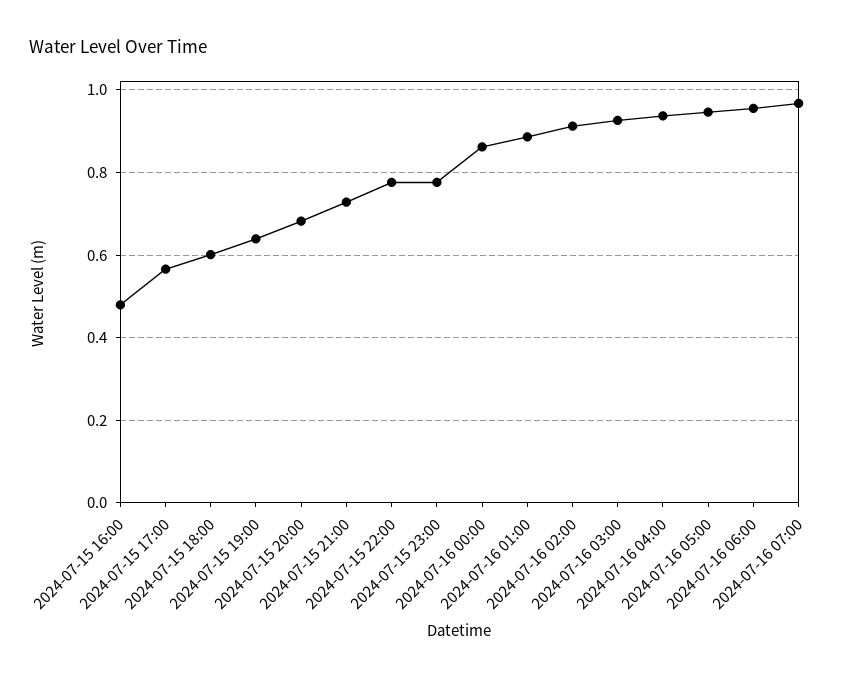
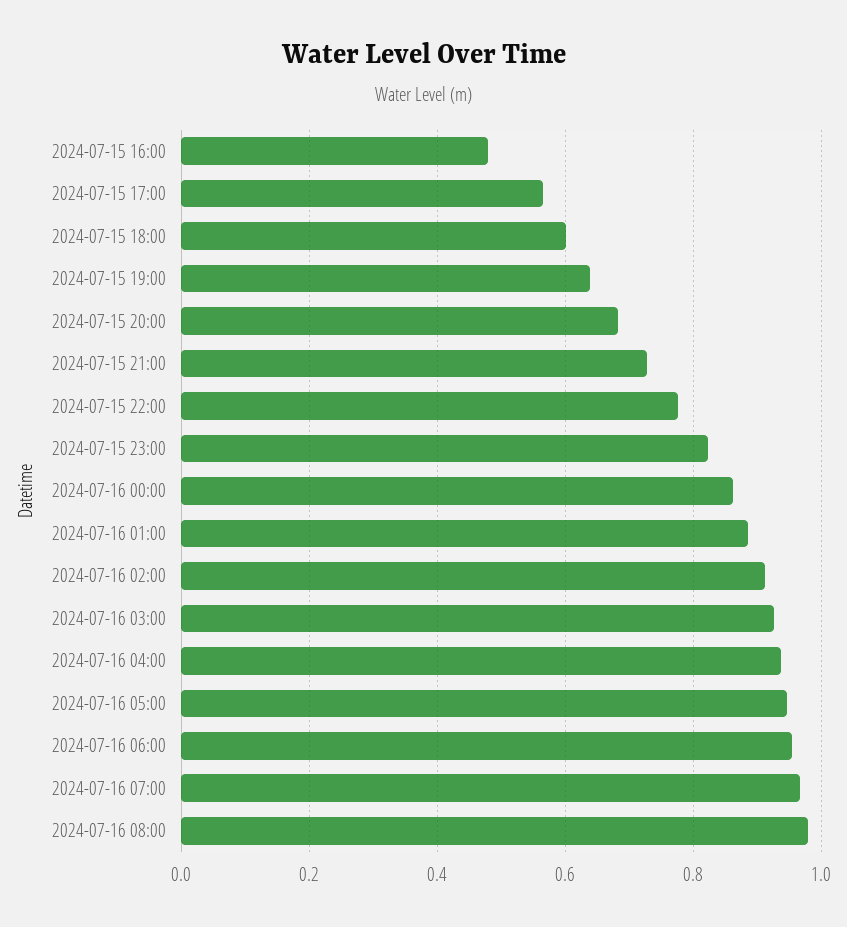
2024-07-15 23:00: 0.78 -> 0.82
2024-07-16 08:00: none -> 0.98

